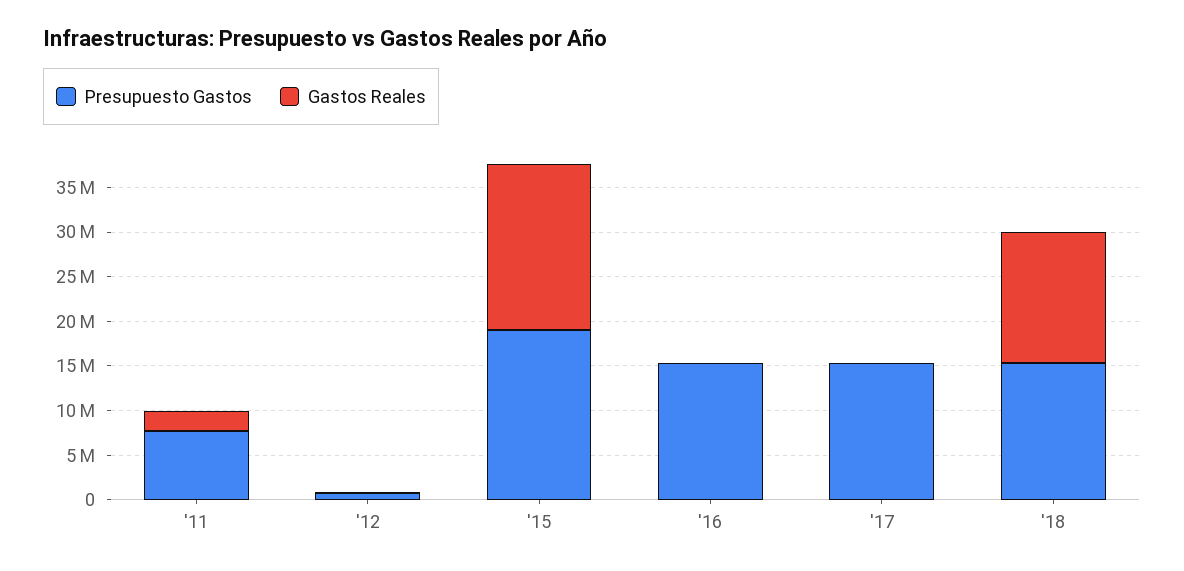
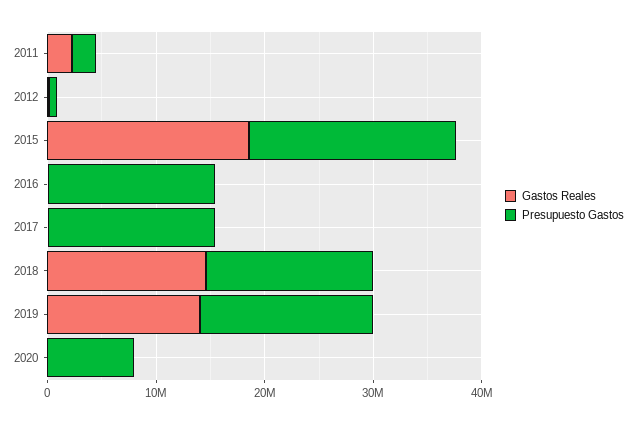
Presupuesto Gastos, '11: 8000000 -> 2000000
Gastos Reales, 2019: none -> 14000000
Presupuesto Gastos, 2019: none -> 16000000
Gastos Reales, 2020: none -> 0
Presupuesto Gastos, 2020: none -> 8000000

